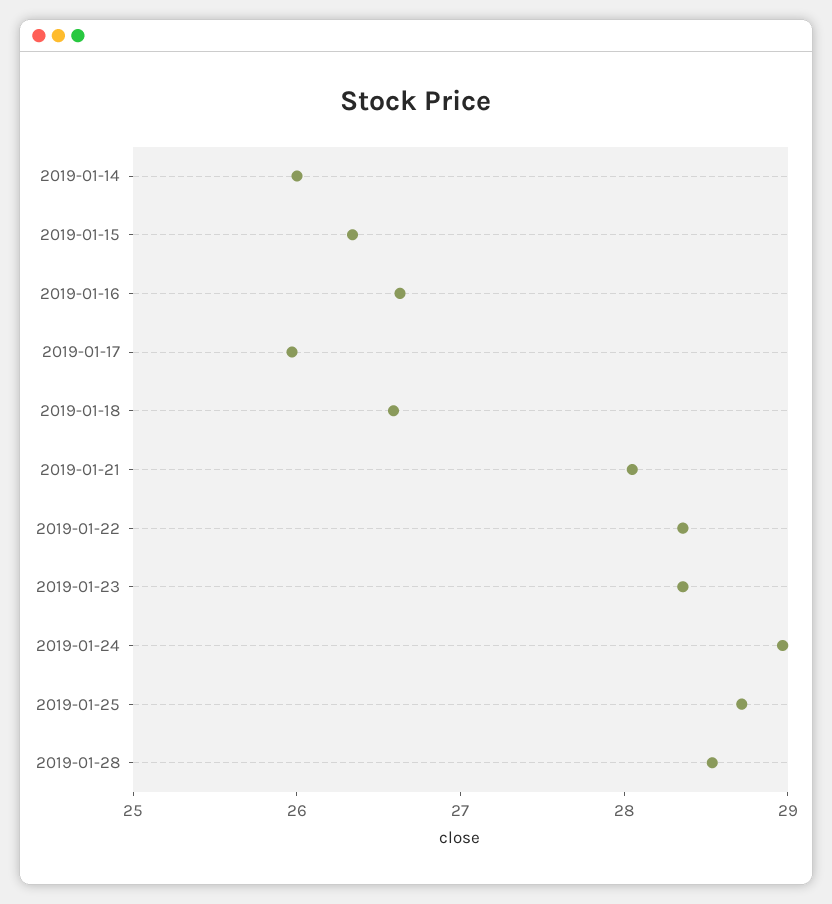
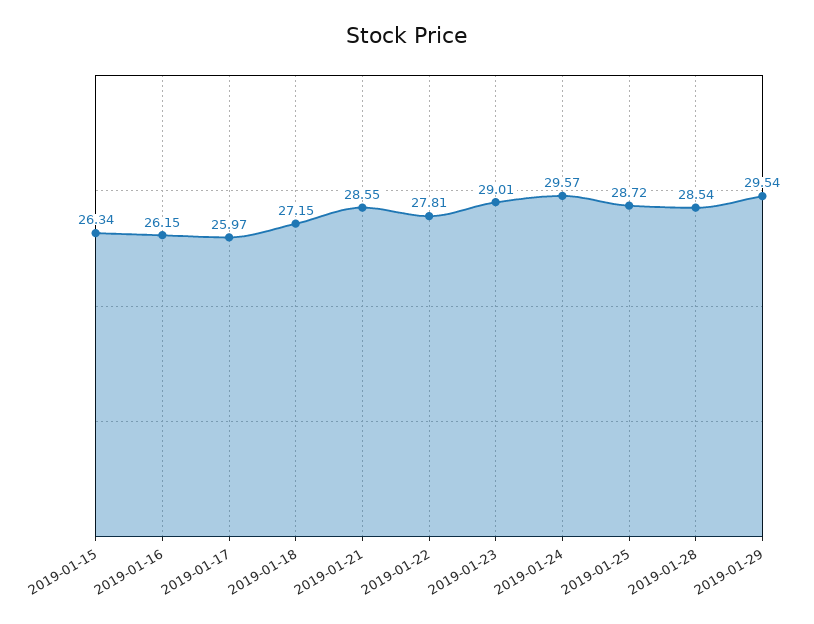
2019-01-14: 26 -> none
2019-01-16: 26.6 -> 26.15
2019-01-18: 26.6 -> 27.15
2019-01-21: 28 -> 28.55
2019-01-22: 28.4 -> 27.81
2019-01-23: 28.4 -> 29.01
2019-01-24: 29 -> 29.57
2019-01-29: none -> 29.54

